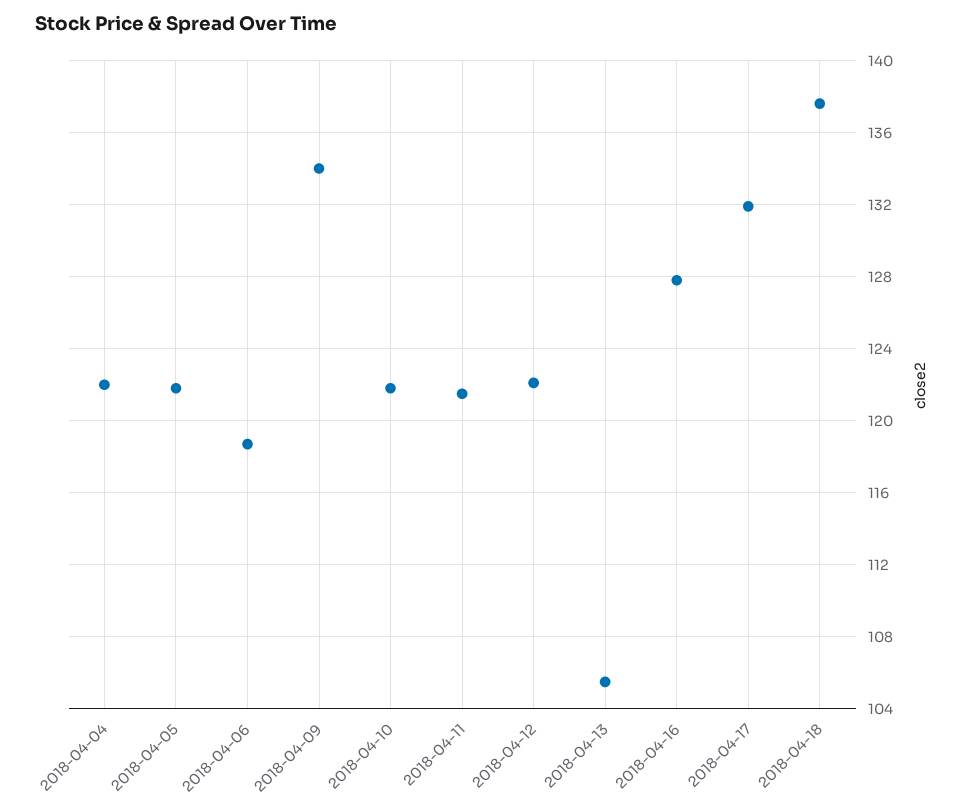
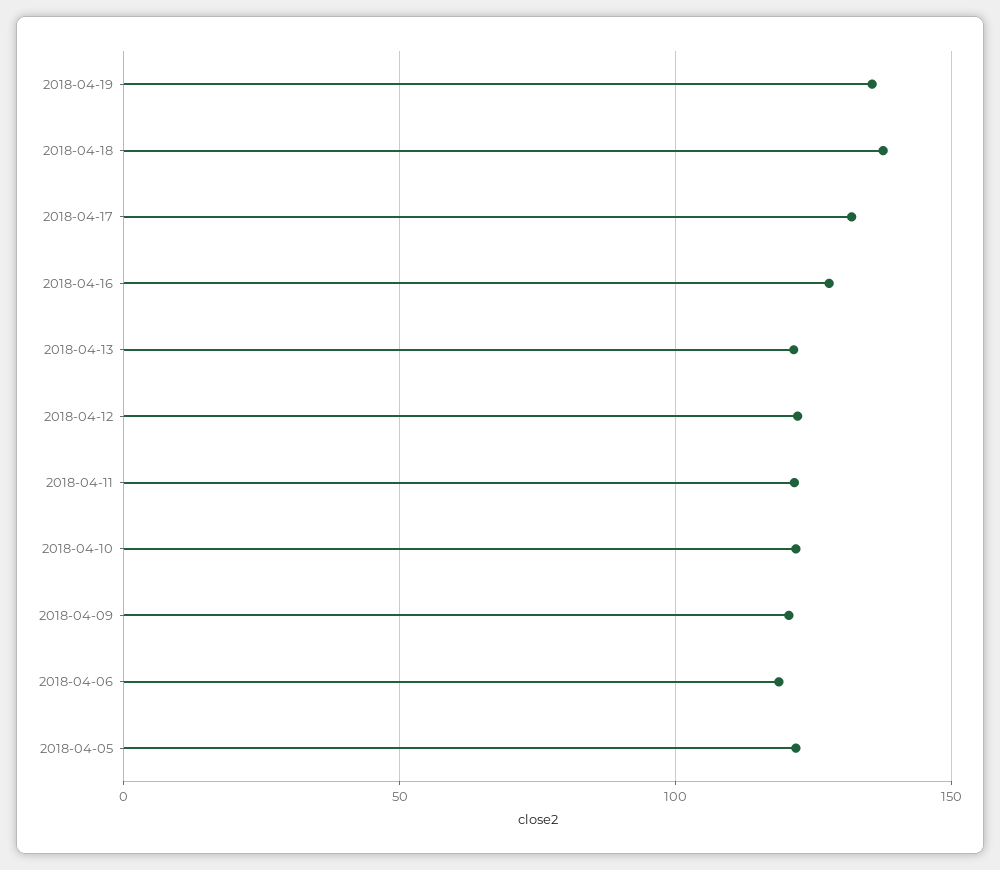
2018-04-04: 122 -> none
2018-04-09: 134 -> 120
2018-04-13: 105.5 -> 120
2018-04-19: none -> 135

